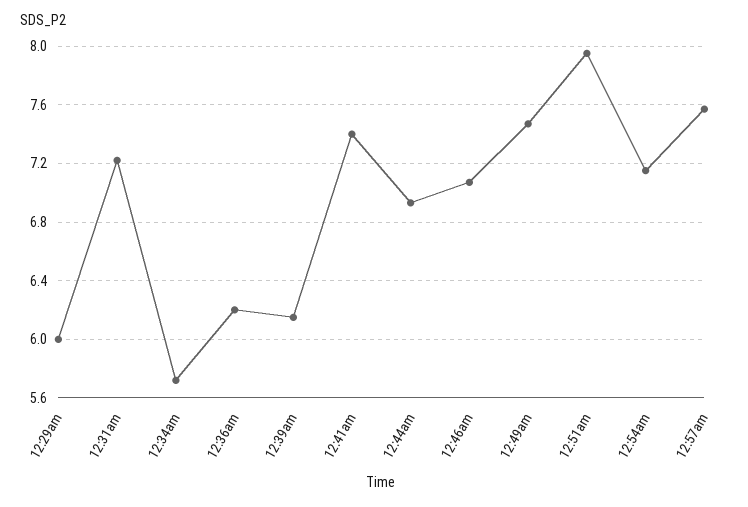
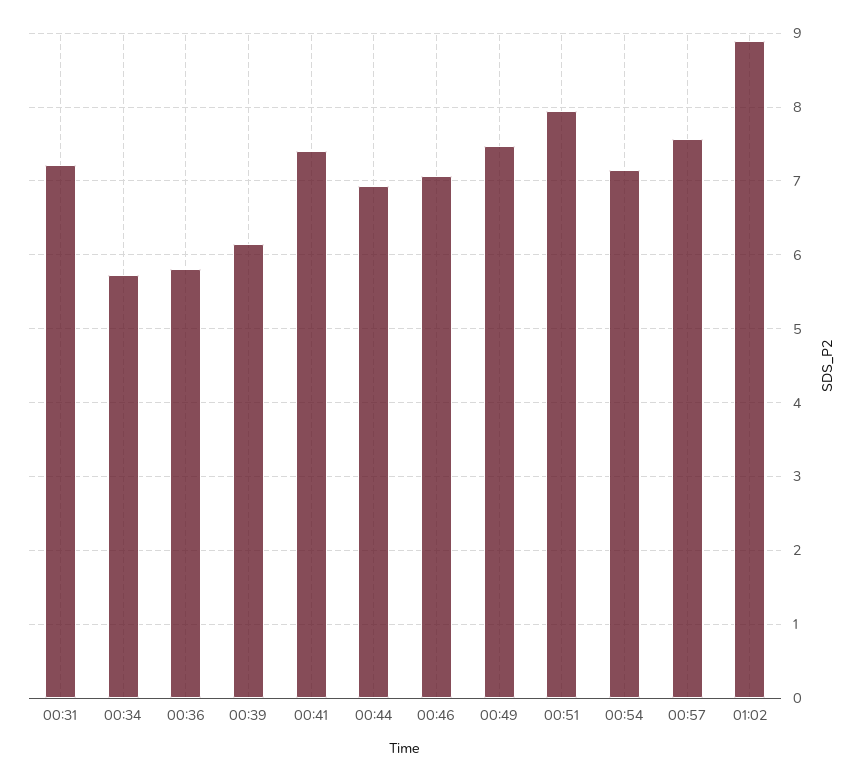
12:29am: 6 -> none
12:36am: 6.2 -> 5.8
01:02: none -> 8.9

